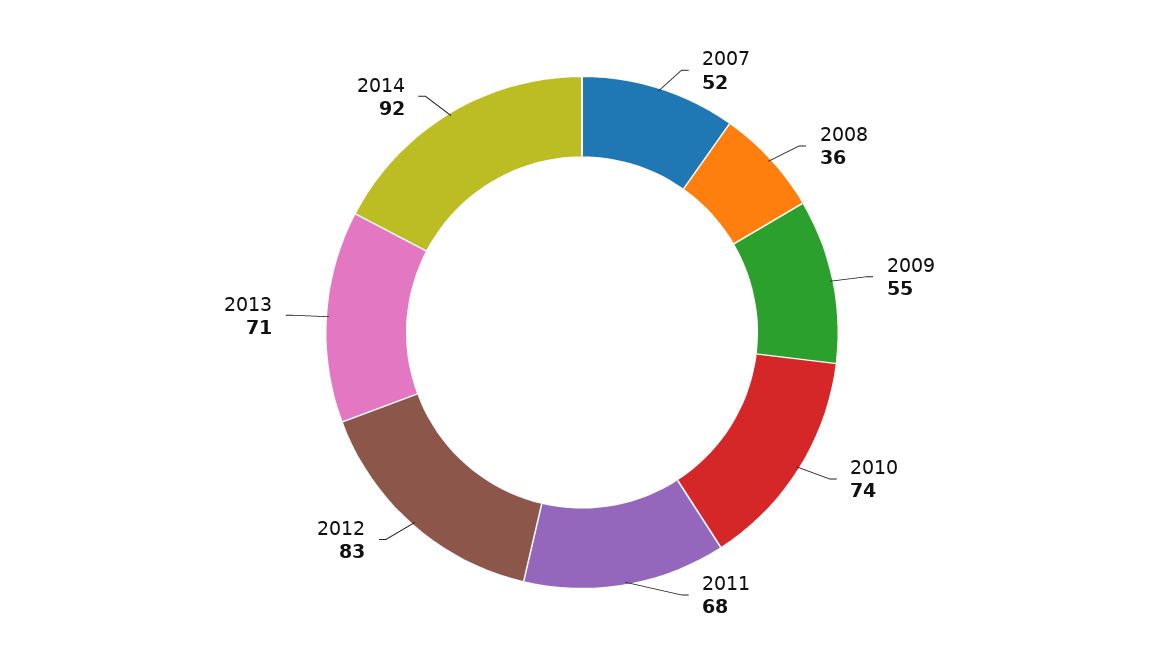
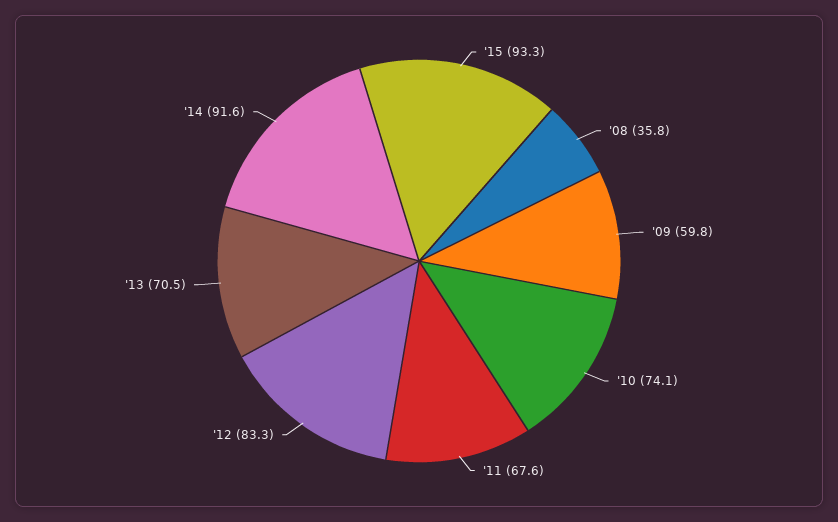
2007: 52 -> none
2009: 55 -> 59.8
'15: none -> 93.3

